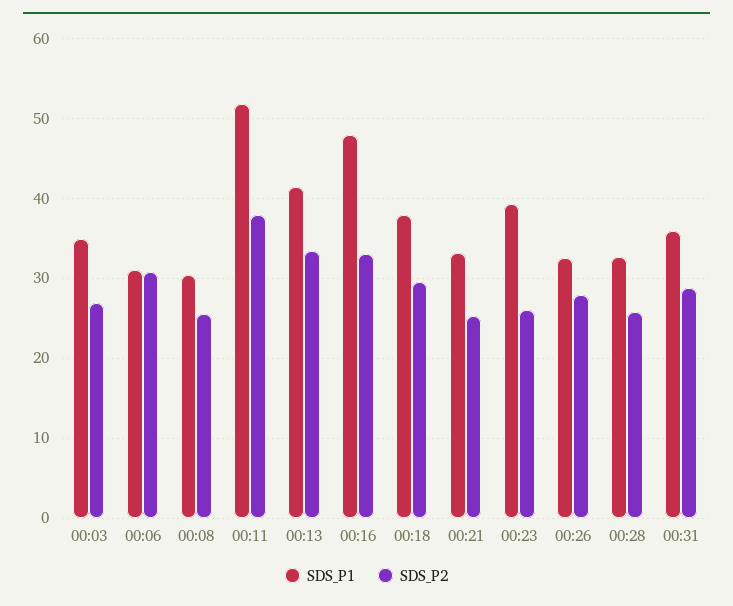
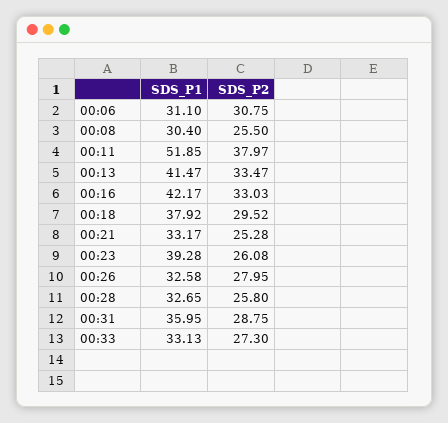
SDS_P1, 00:03: 35 -> none
SDS_P2, 00:03: 27 -> none
SDS_P1, 00:16: 48 -> 42.17
SDS_P1, 00:33: none -> 33.13
SDS_P2, 00:33: none -> 27.3

